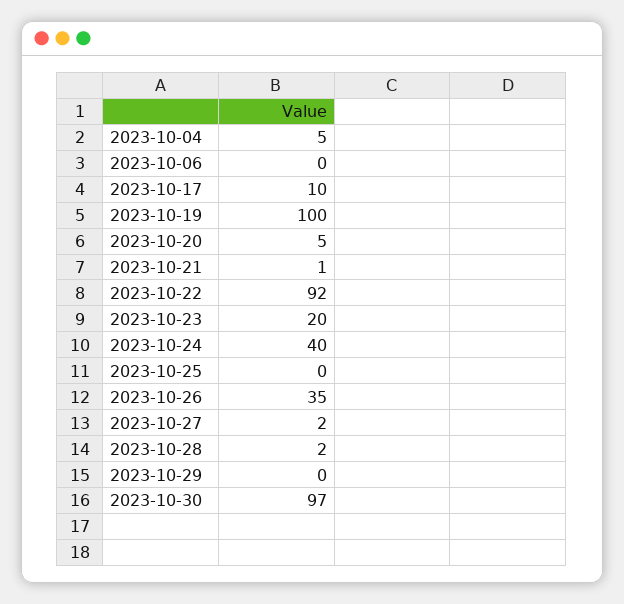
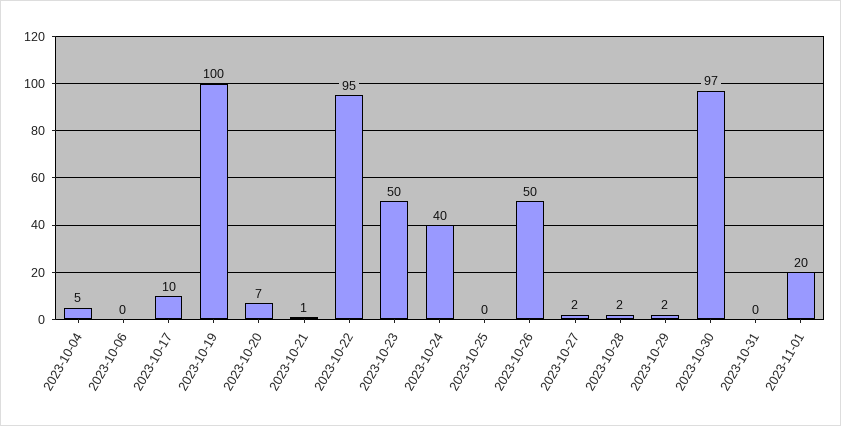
2023-10-20: 5 -> 7
2023-10-22: 92 -> 95
2023-10-23: 20 -> 50
2023-10-26: 35 -> 50
2023-10-29: 0 -> 2
2023-10-31: none -> 0
2023-11-01: none -> 20

